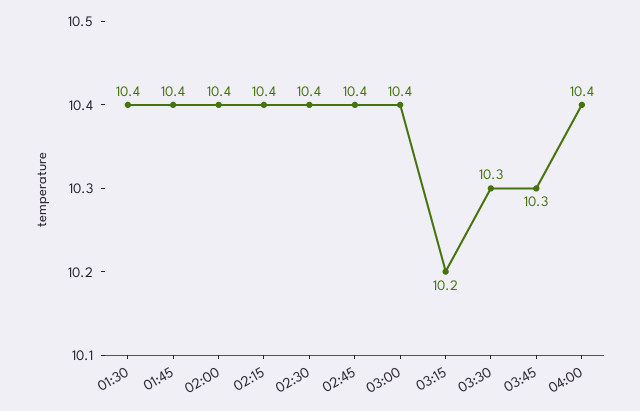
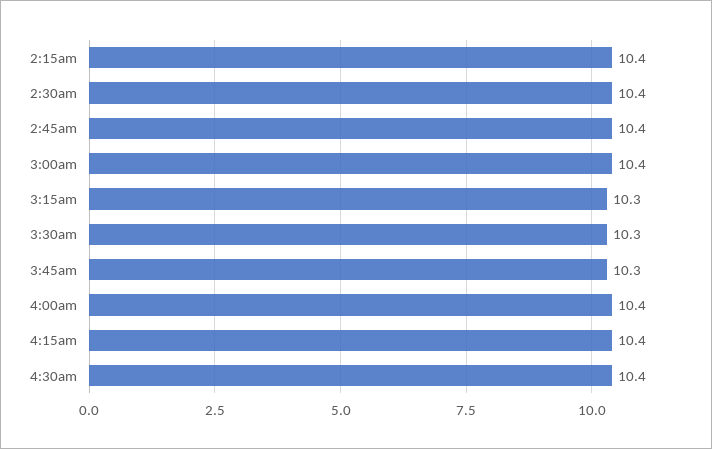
01:30: 10.4 -> none
01:45: 10.4 -> none
02:00: 10.4 -> none
03:15: 10.2 -> 10.3
4:15am: none -> 10.4
4:30am: none -> 10.4

